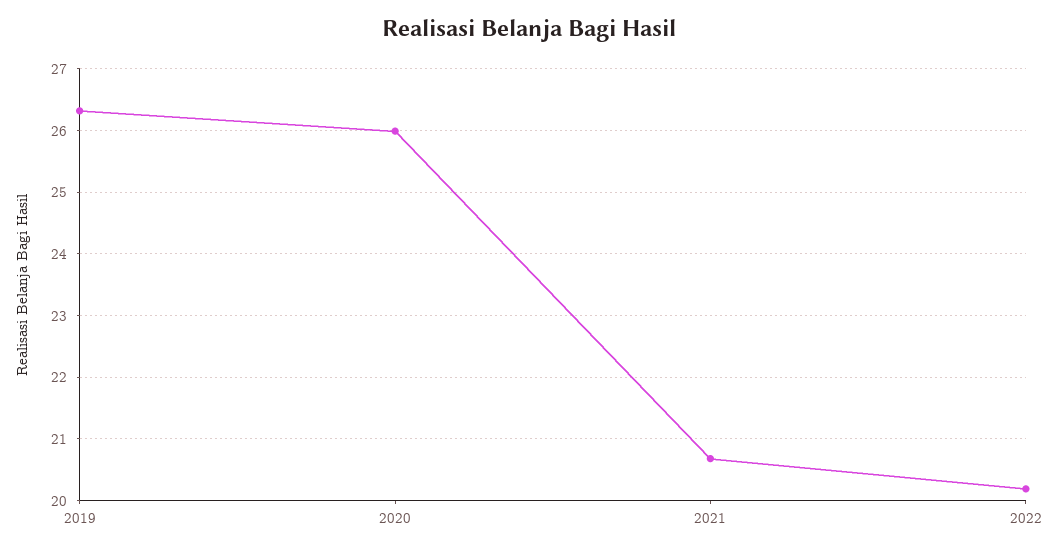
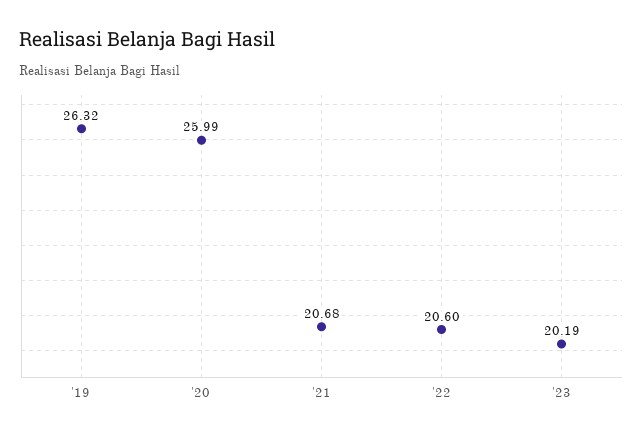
2022: 20.2 -> 20.6
'23: none -> 20.19

